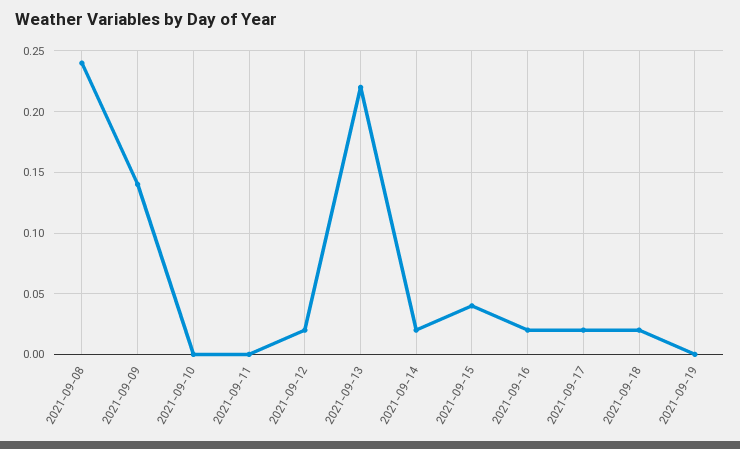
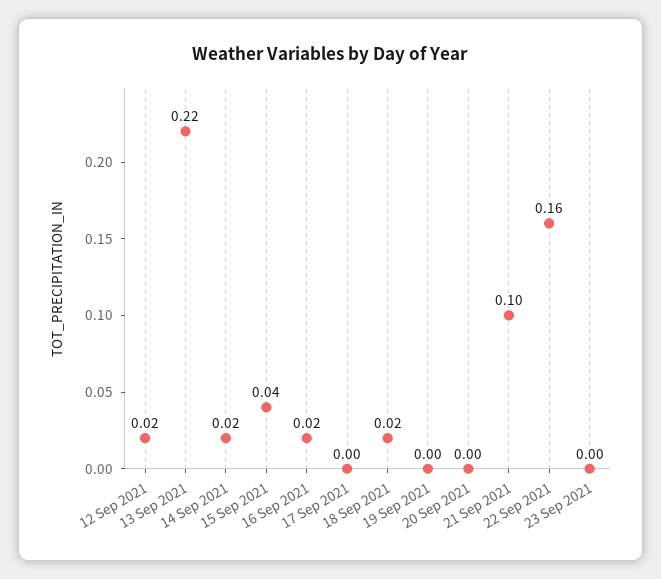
2021-09-08: 0.24 -> none
2021-09-09: 0.14 -> none
2021-09-10: 0 -> none
2021-09-11: 0 -> none
2021-09-17: 0.02 -> 0
20 Sep 2021: none -> 0
21 Sep 2021: none -> 0.1
22 Sep 2021: none -> 0.16
23 Sep 2021: none -> 0

